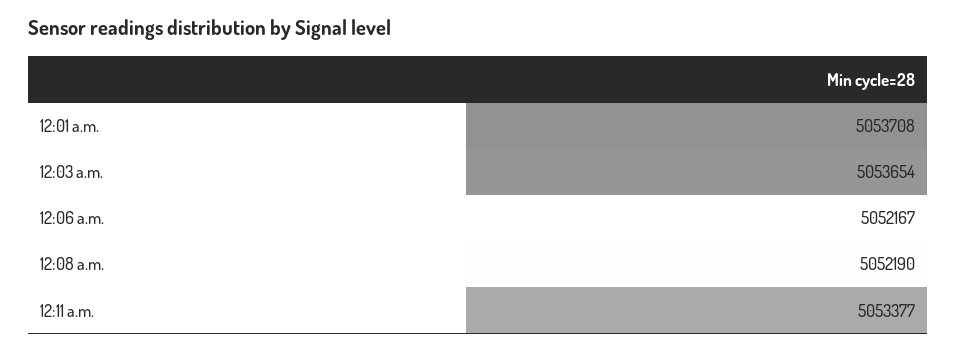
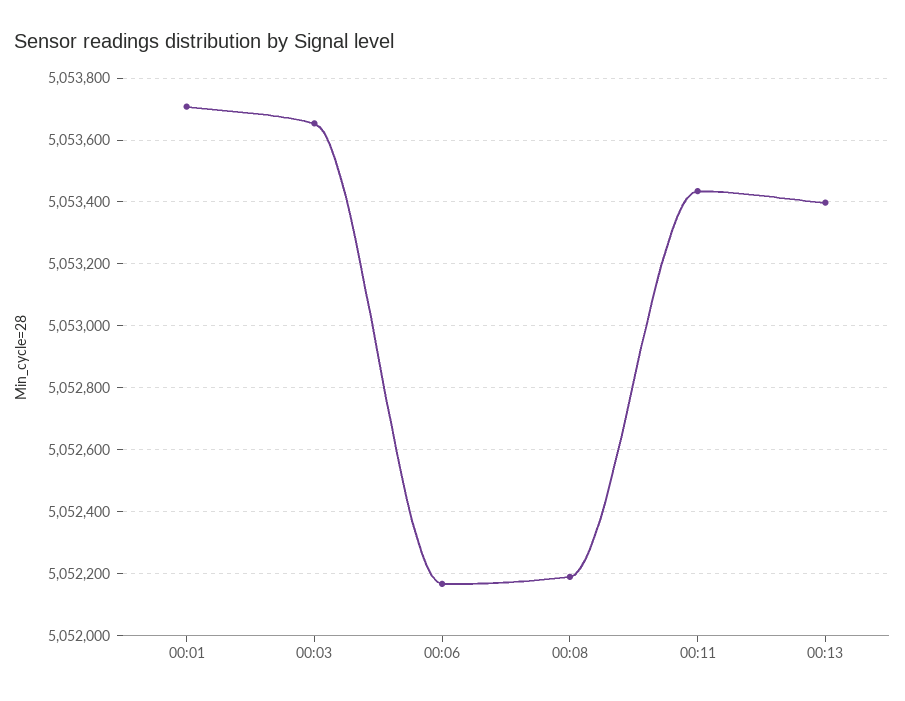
12:11 a.m.: 5053377 -> 5053440
00:13: none -> 5053400

